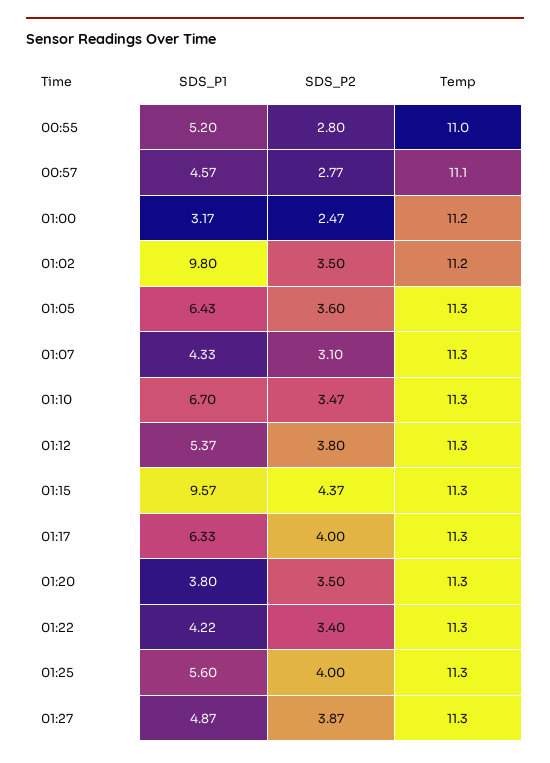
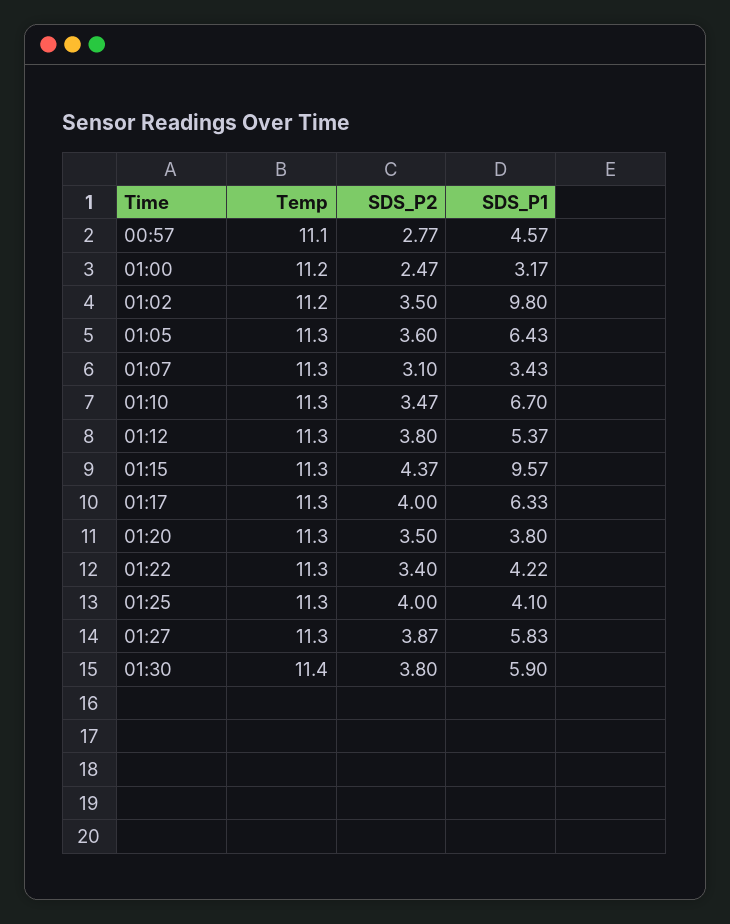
SDS_P1, 00:55: 5.2 -> none
SDS_P2, 00:55: 2.8 -> none
Temp, 00:55: 11 -> none
SDS_P1, 01:07: 4.33 -> 3.43
SDS_P1, 01:25: 5.6 -> 4.1
SDS_P1, 01:27: 4.87 -> 5.83
Temp, 01:30: none -> 11.4
SDS_P2, 01:30: none -> 3.8
SDS_P1, 01:30: none -> 5.9

